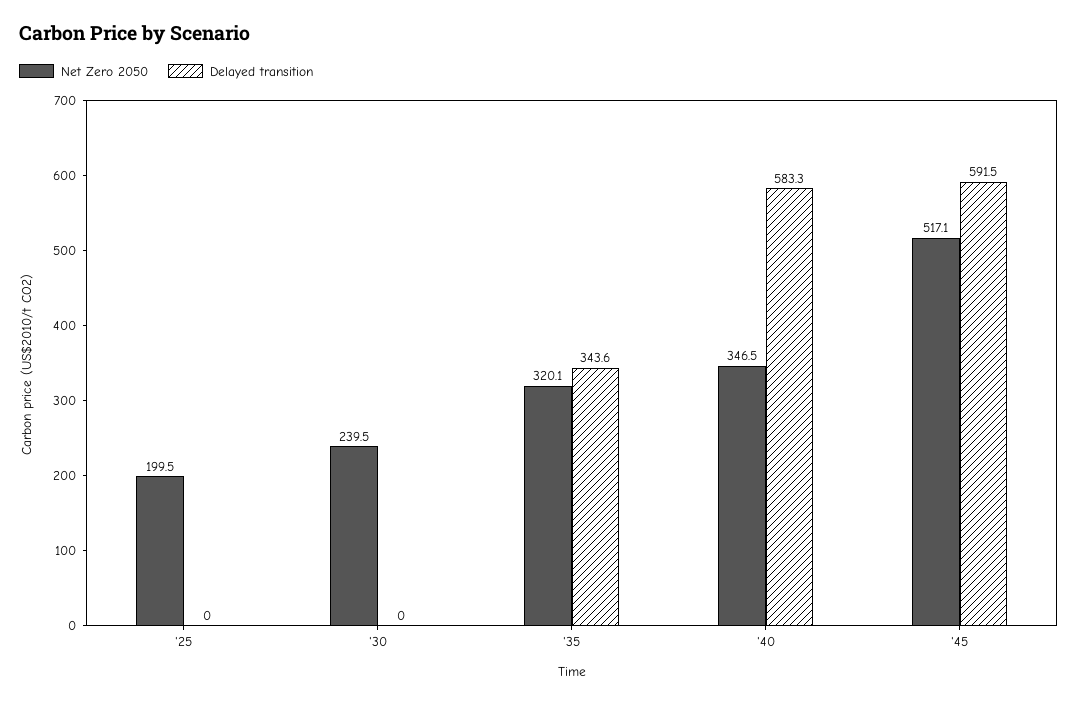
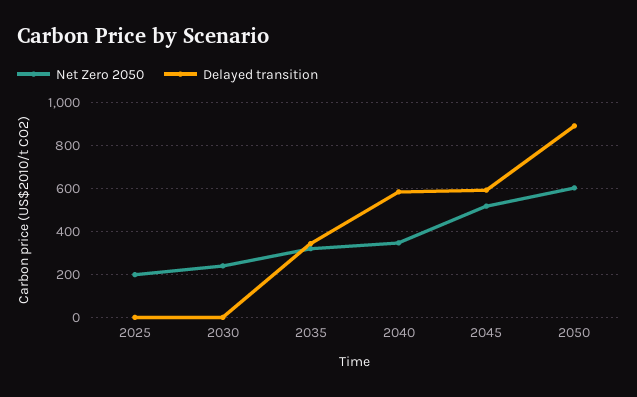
Net Zero 2050, 2050: none -> 600
Delayed transition, 2050: none -> 900

